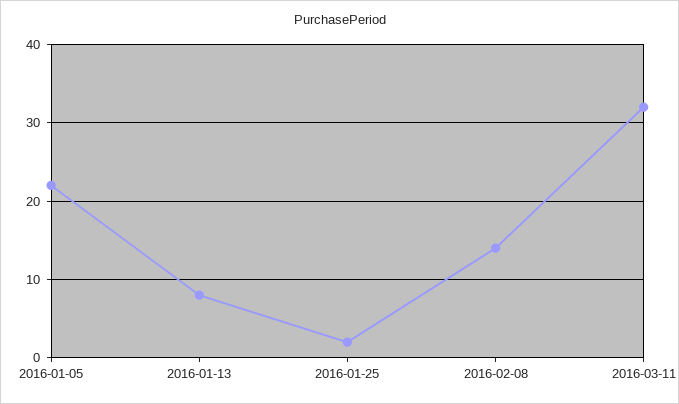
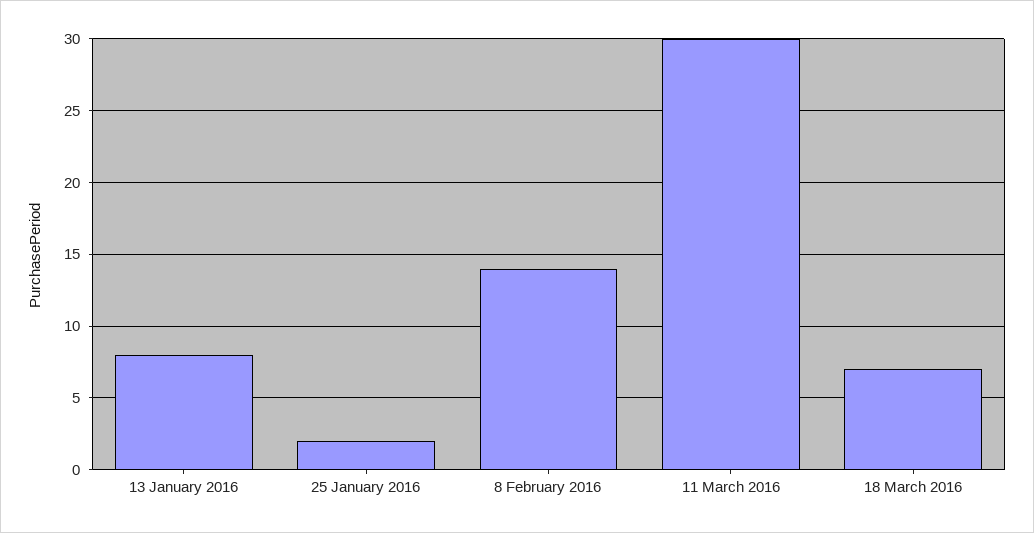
2016-01-05: 22 -> none
2016-03-11: 32 -> 30
18 March 2016: none -> 7

